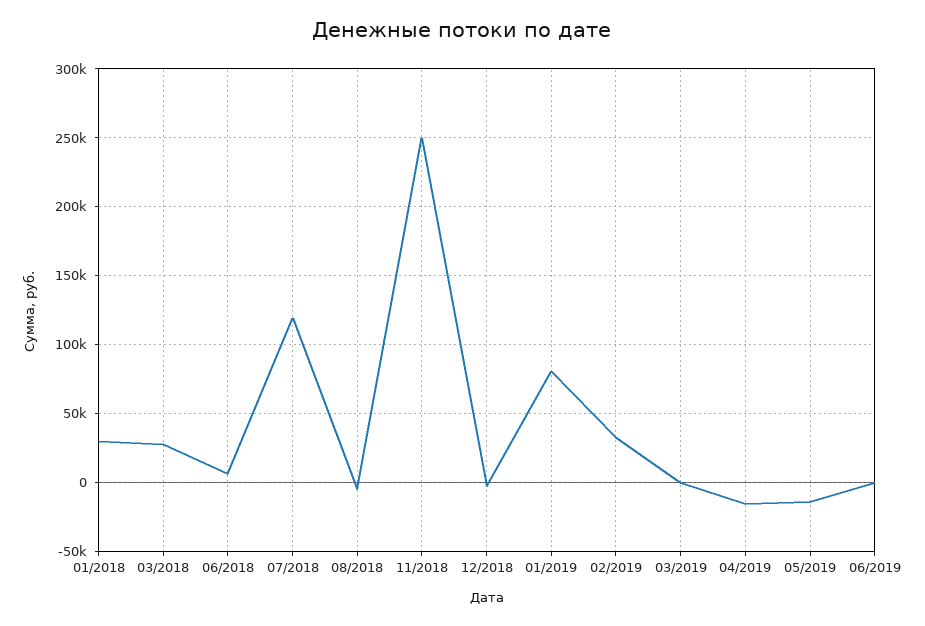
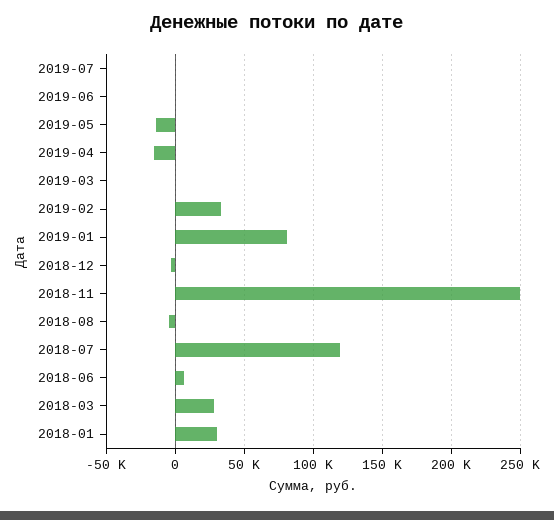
2019-07: none -> 0

